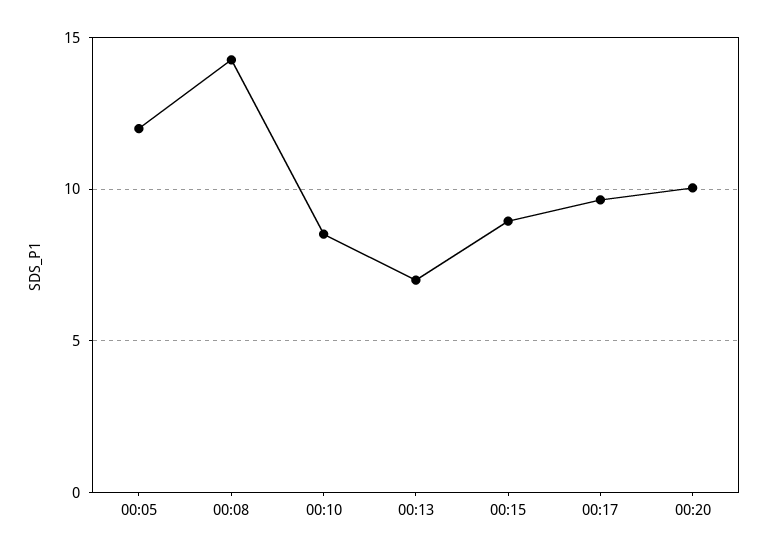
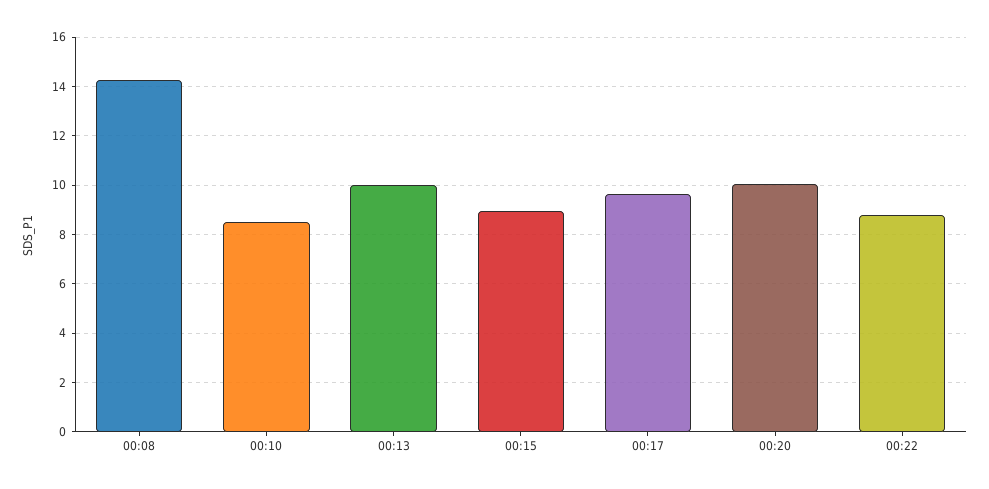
00:05: 12 -> none
00:13: 7 -> 10
00:22: none -> 8.75

